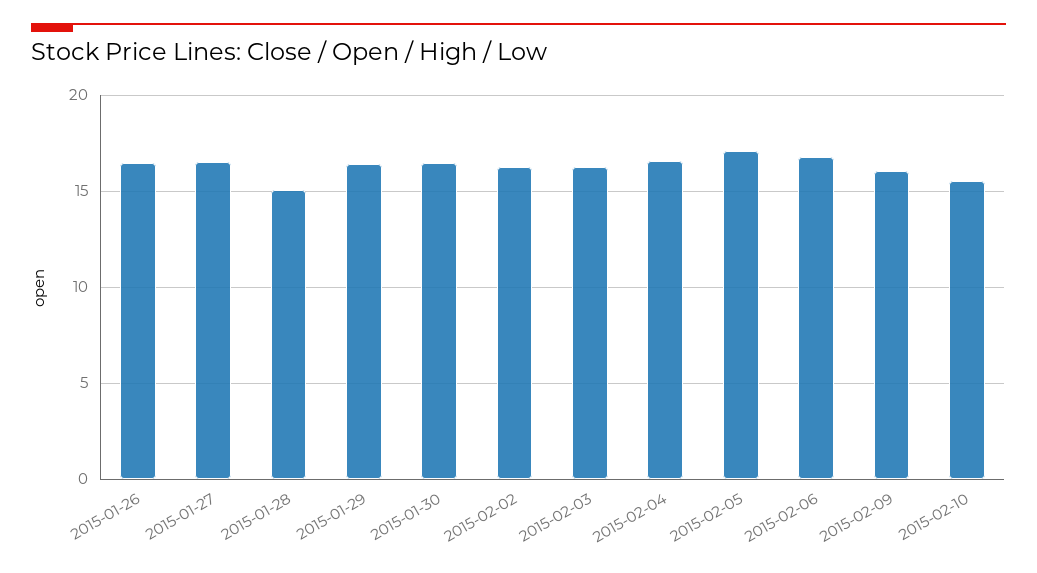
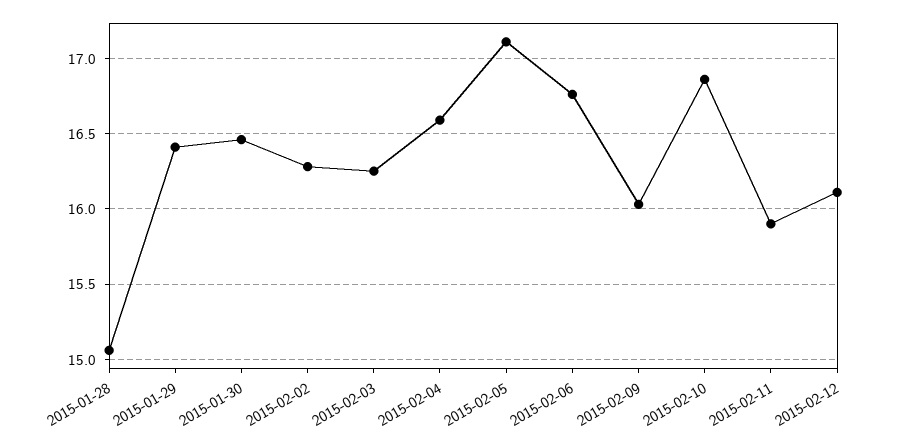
2015-01-26: 16.5 -> none
2015-01-27: 16.5 -> none
2015-02-10: 15.5 -> 16.85
2015-02-11: none -> 15.9
2015-02-12: none -> 16.1

